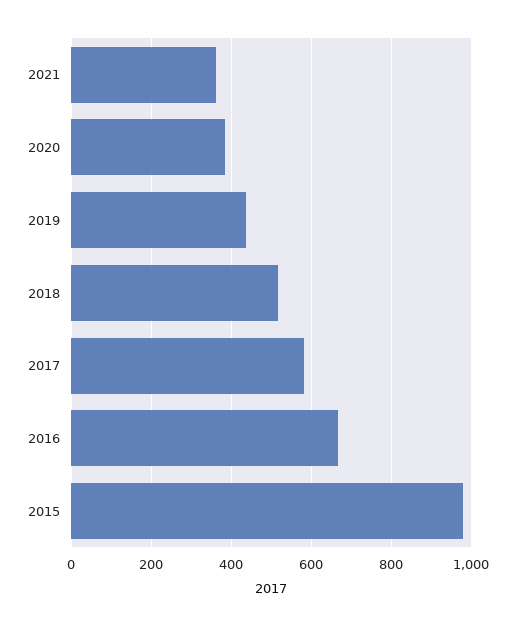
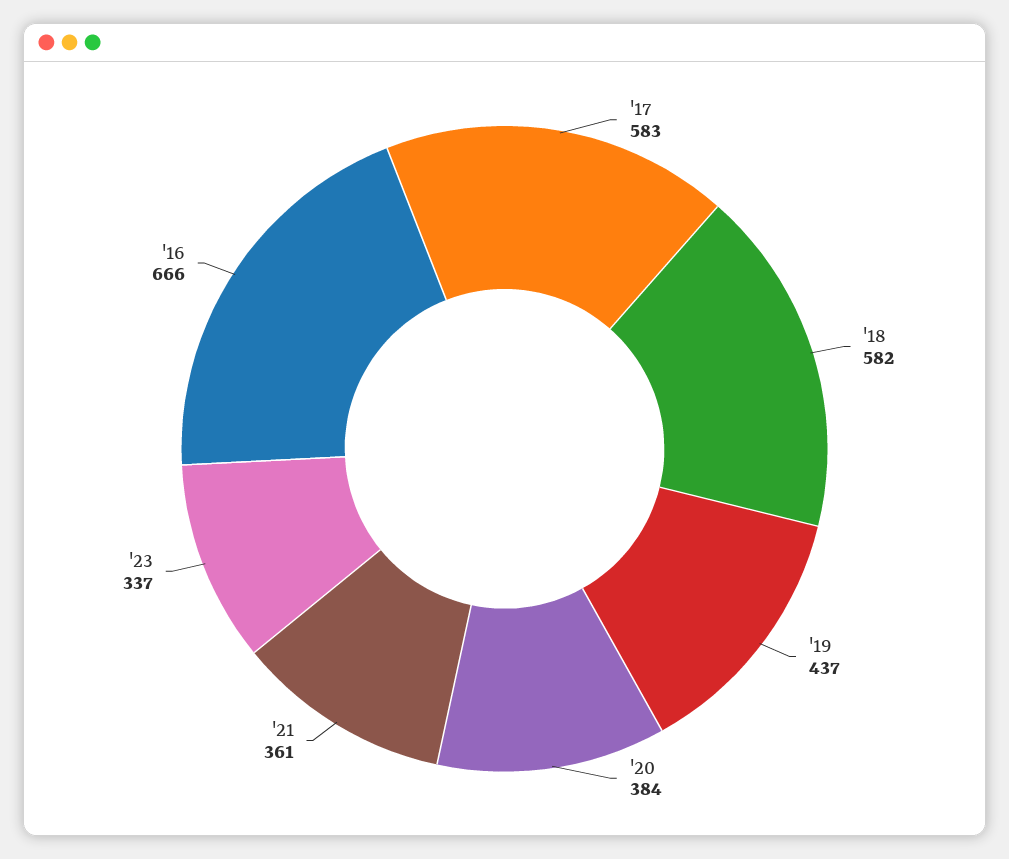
2018: 520 -> 582
2015: 980 -> none
'23: none -> 337

